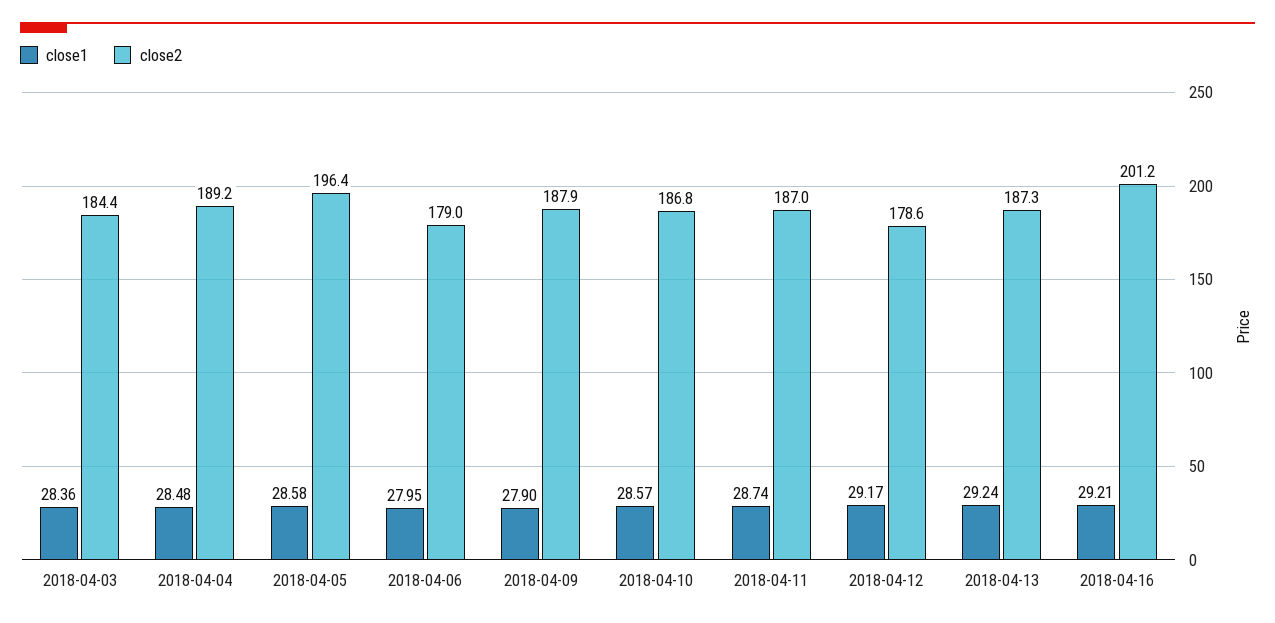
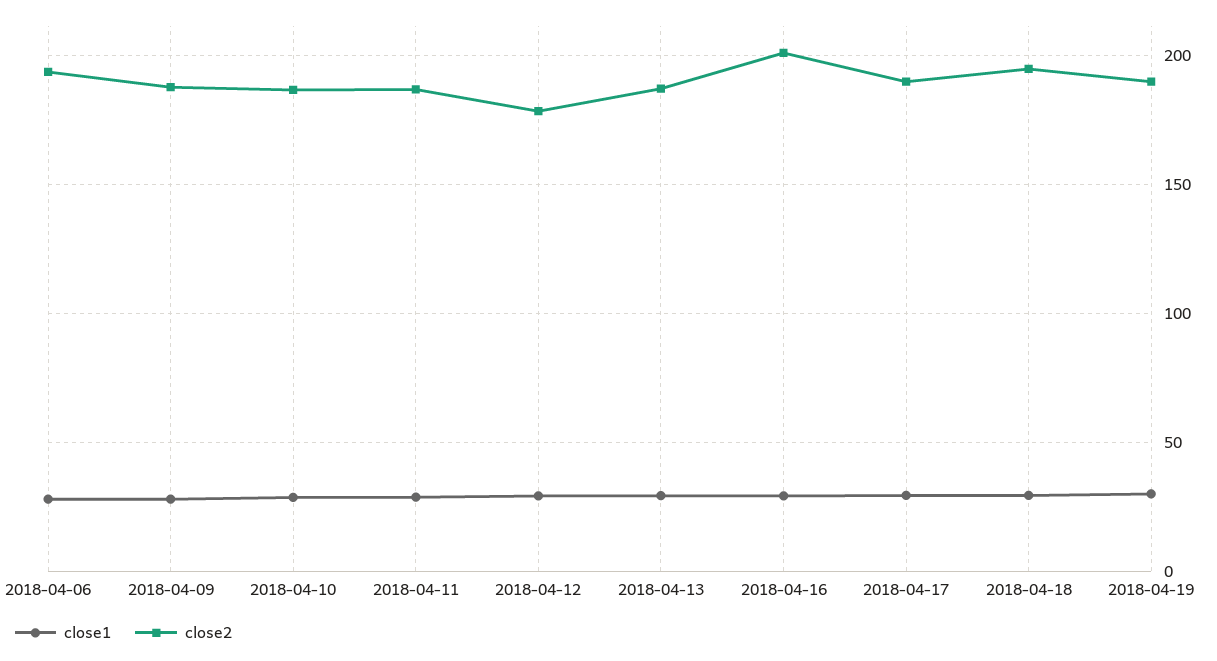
close1, 2018-04-03: 28.36 -> none
close2, 2018-04-03: 184.4 -> none
close1, 2018-04-04: 28.48 -> none
close2, 2018-04-04: 189.2 -> none
close1, 2018-04-05: 28.58 -> none
close2, 2018-04-05: 196.4 -> none
close2, 2018-04-06: 179 -> 195
close1, 2018-04-17: none -> 30
close2, 2018-04-17: none -> 190
close1, 2018-04-18: none -> 30
close2, 2018-04-18: none -> 195
close1, 2018-04-19: none -> 30
close2, 2018-04-19: none -> 190

